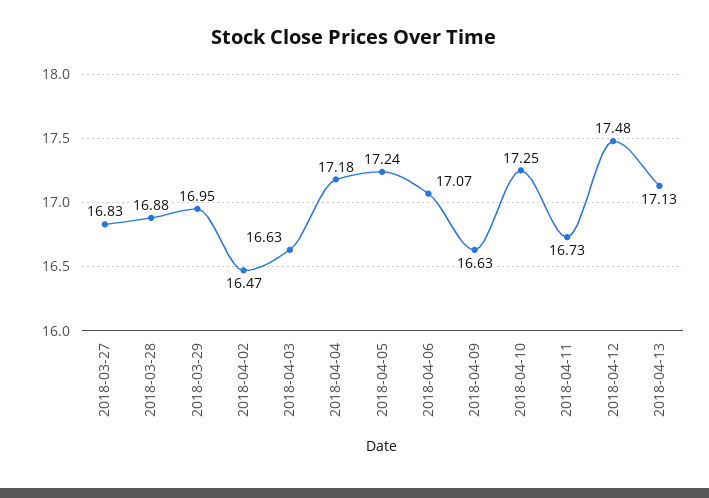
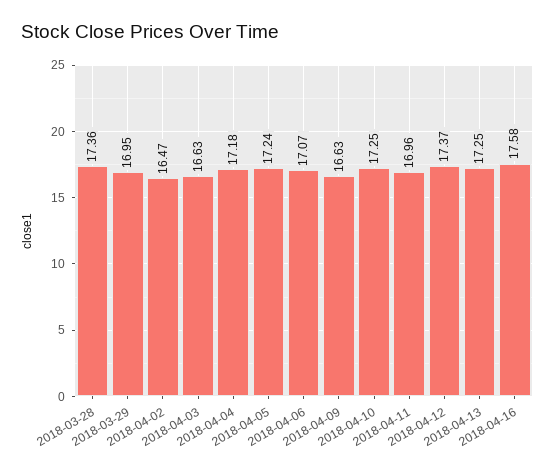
2018-03-27: 16.83 -> none
2018-03-28: 16.88 -> 17.36
2018-04-11: 16.73 -> 16.96
2018-04-12: 17.48 -> 17.37
2018-04-13: 17.13 -> 17.25
2018-04-16: none -> 17.58

